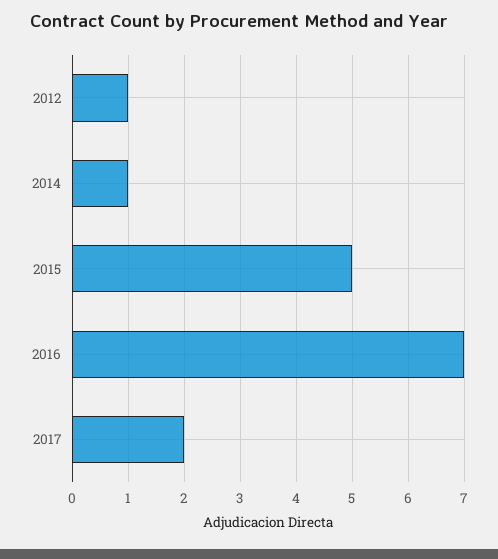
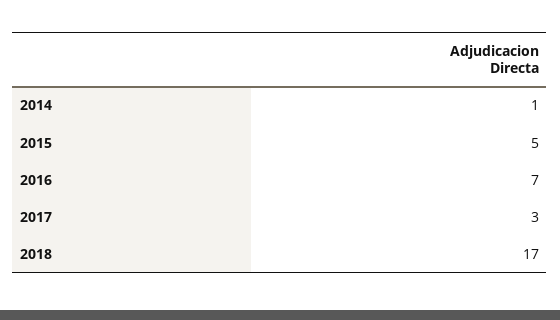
2012: 1 -> none
2017: 2 -> 3
2018: none -> 17

